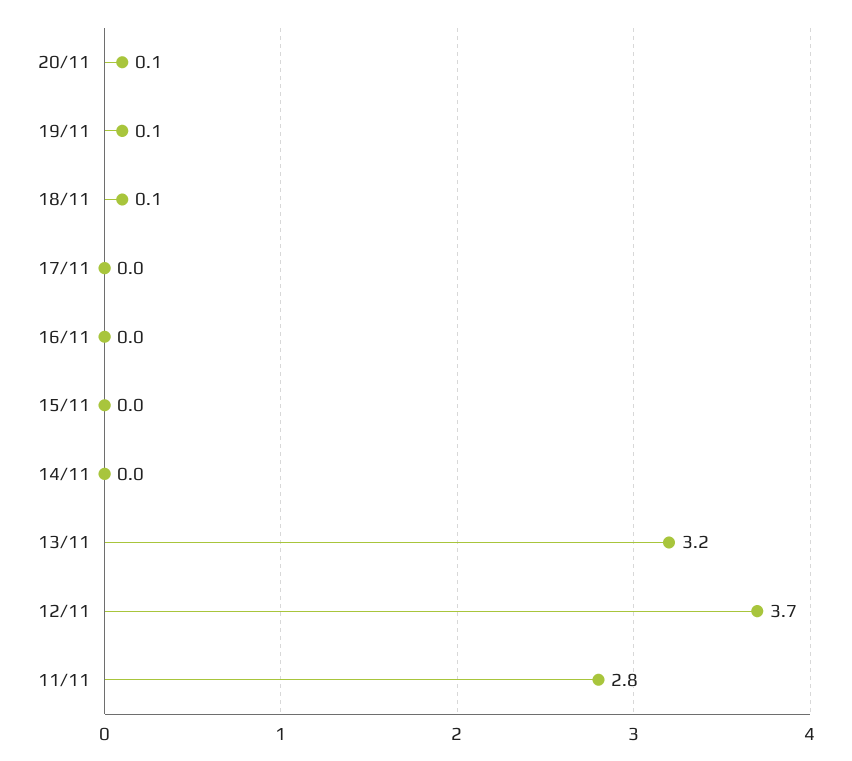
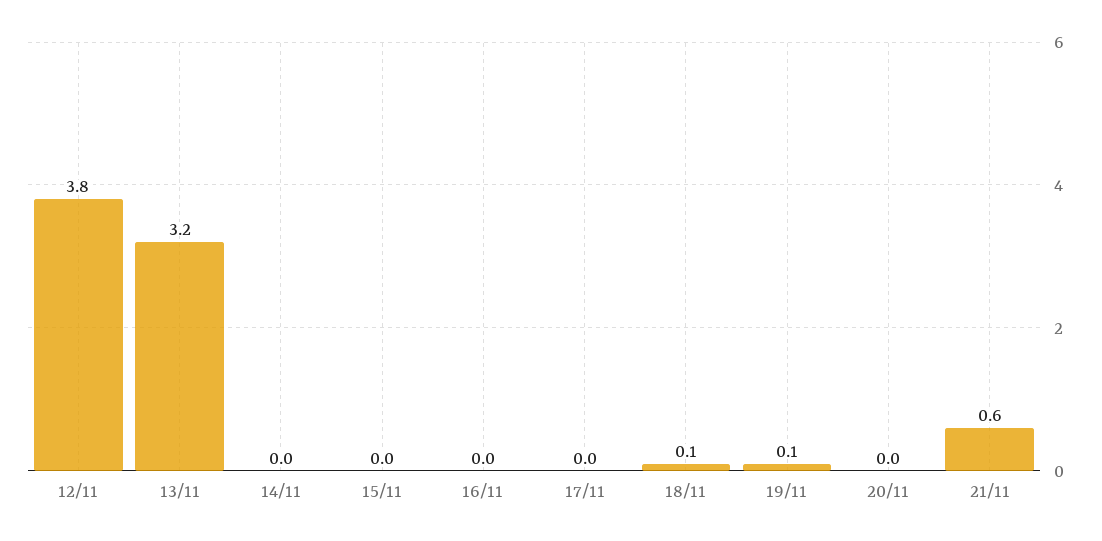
20/11: 0.1 -> 0
12/11: 3.7 -> 3.8
11/11: 2.8 -> none
21/11: none -> 0.6

